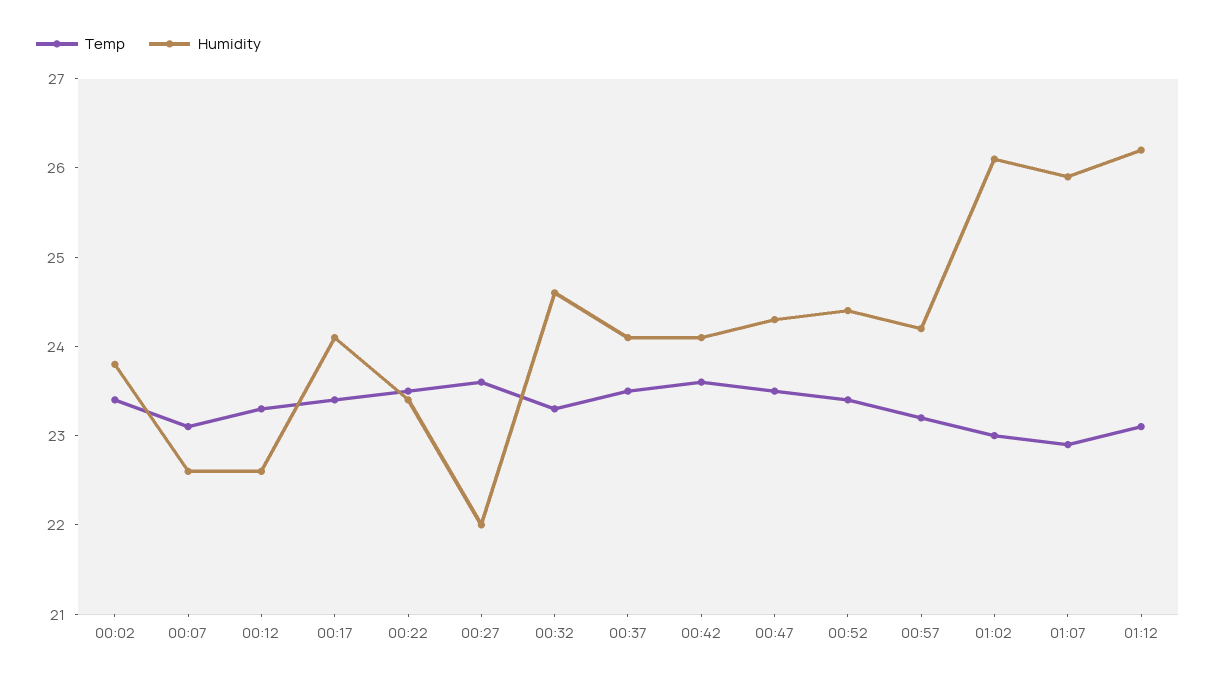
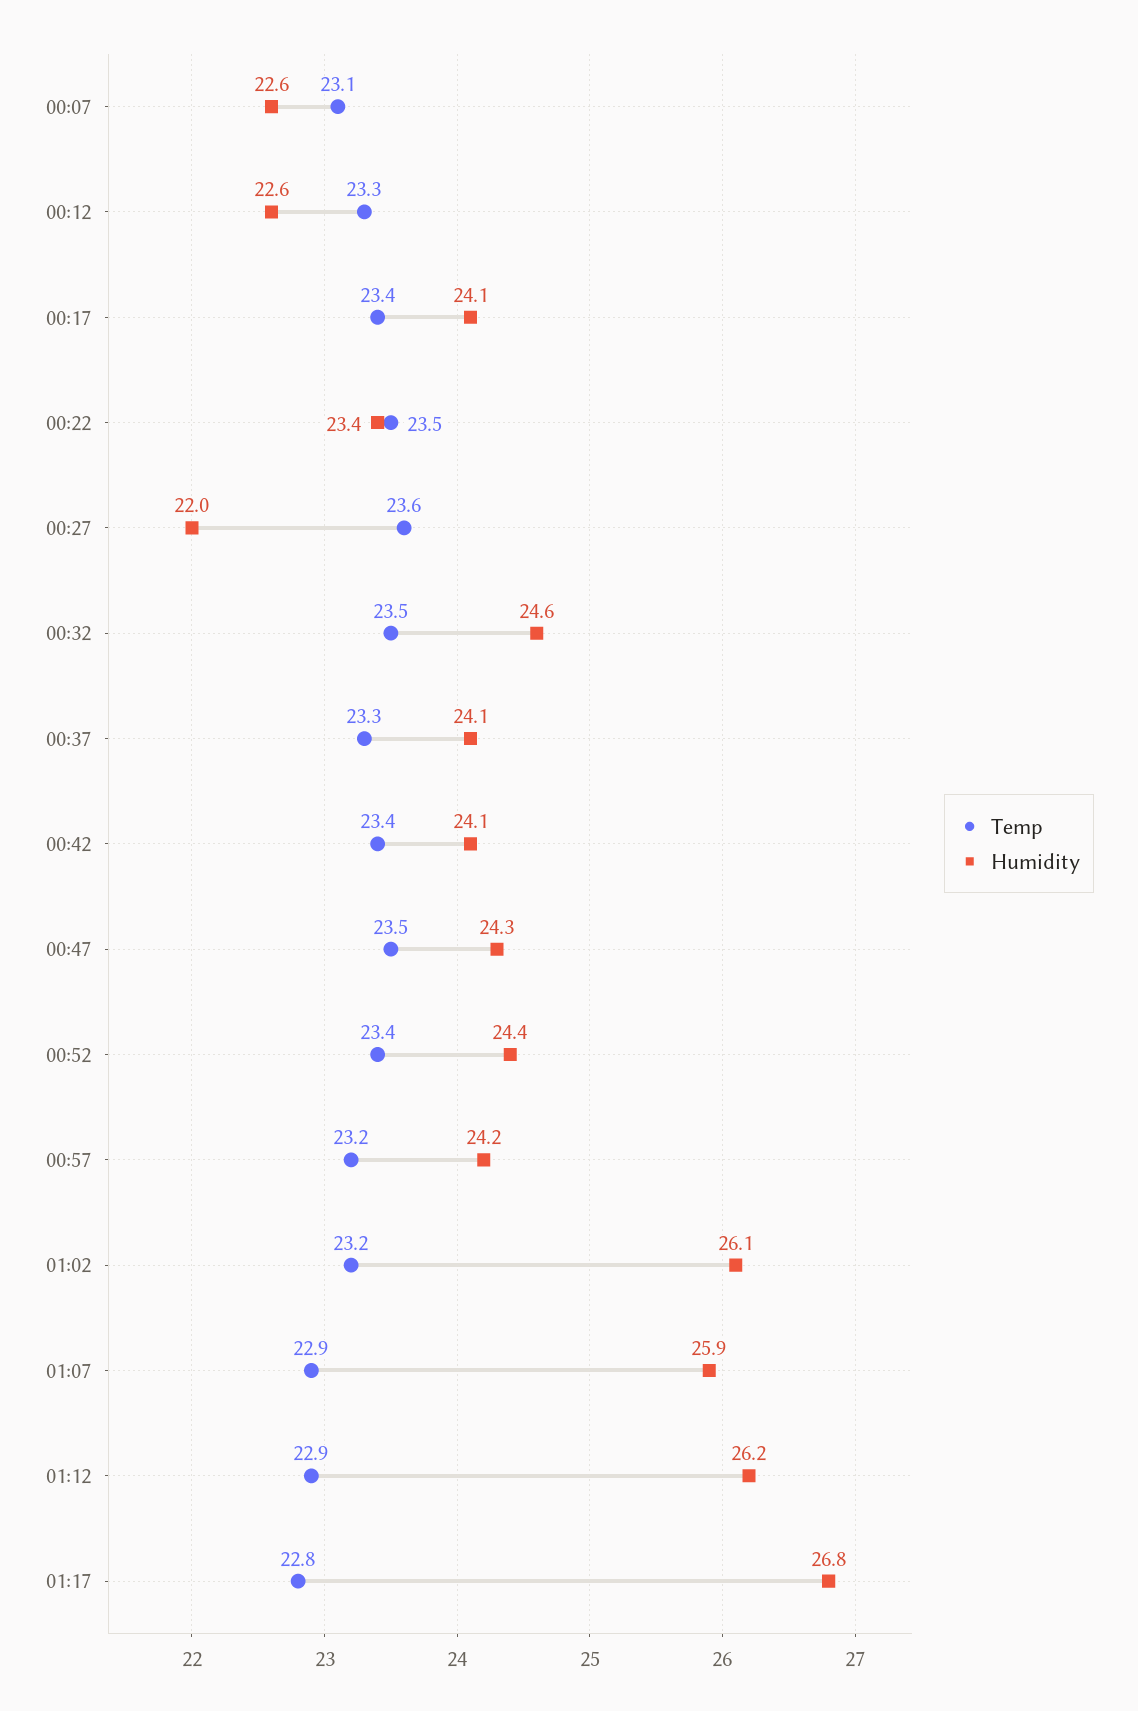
Temp, 00:02: 23.4 -> none
Humidity, 00:02: 23.8 -> none
Temp, 00:32: 23.3 -> 23.5
Temp, 00:37: 23.5 -> 23.3
Temp, 00:42: 23.6 -> 23.4
Temp, 01:02: 23 -> 23.2
Temp, 01:12: 23.1 -> 22.9
Temp, 01:17: none -> 22.8
Humidity, 01:17: none -> 26.8

